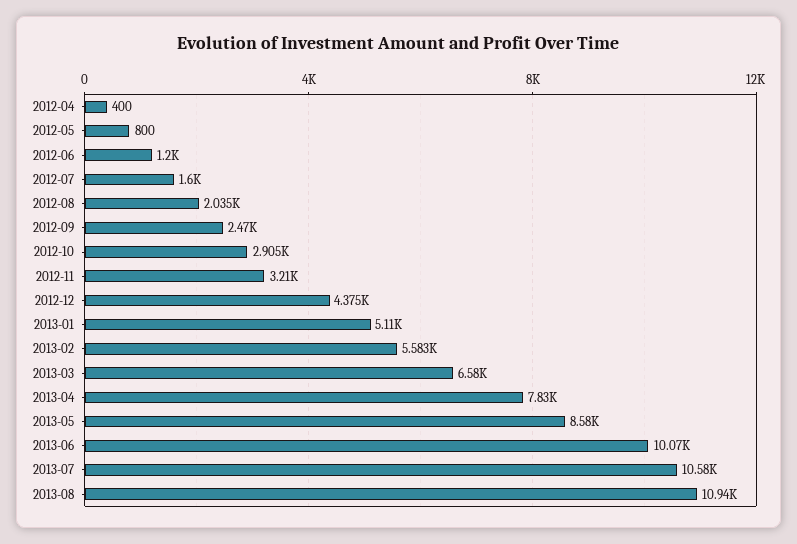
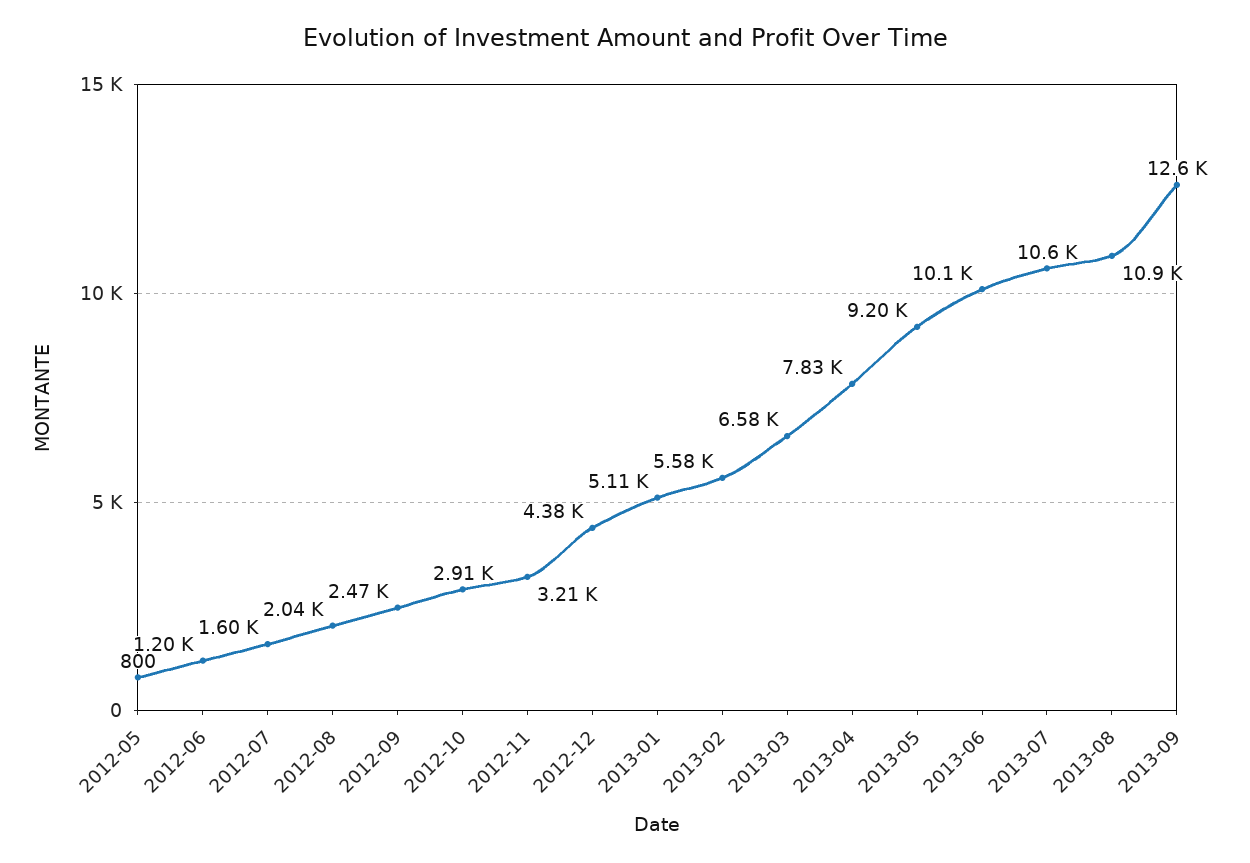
2012-04: 400 -> none
2013-05: 8580 -> 9200
2013-09: none -> 12600

